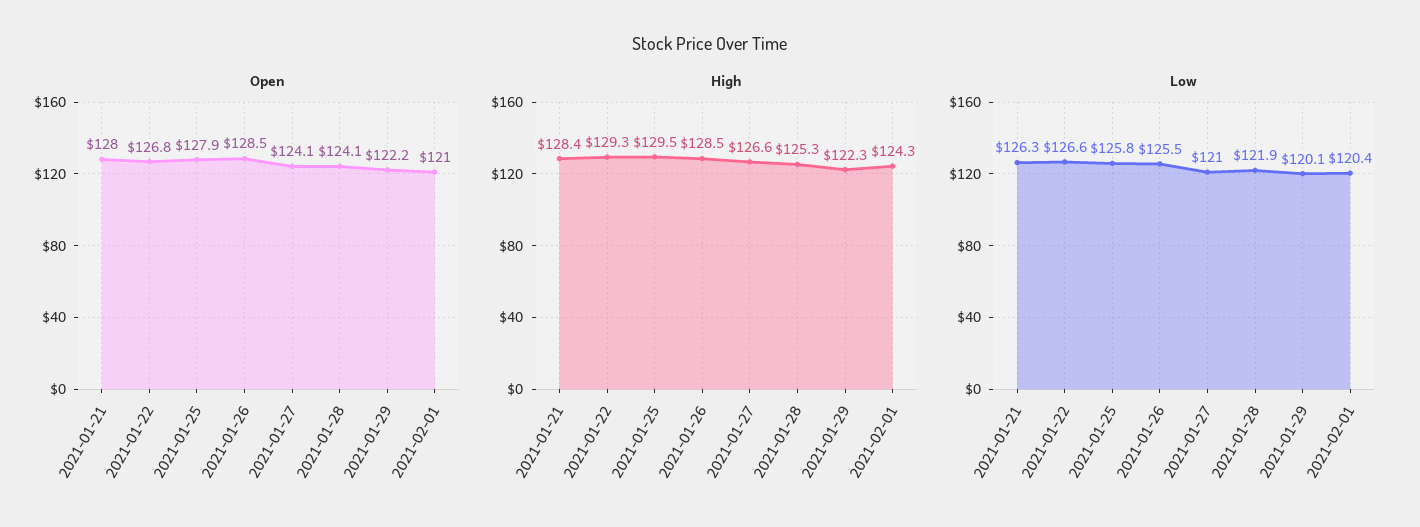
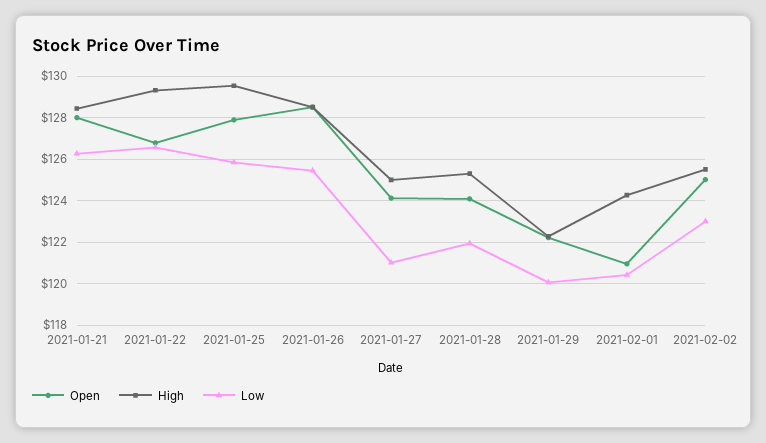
High, 2021-01-27: 126.6 -> 125
Open, 2021-02-02: none -> 125
High, 2021-02-02: none -> 125.5
Low, 2021-02-02: none -> 123

